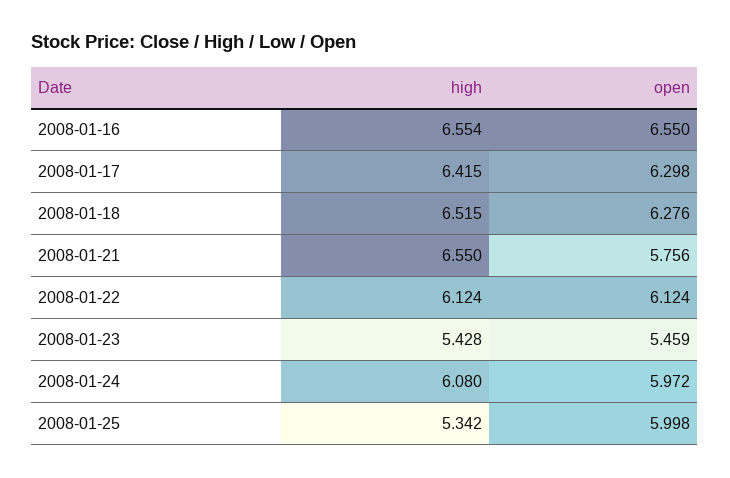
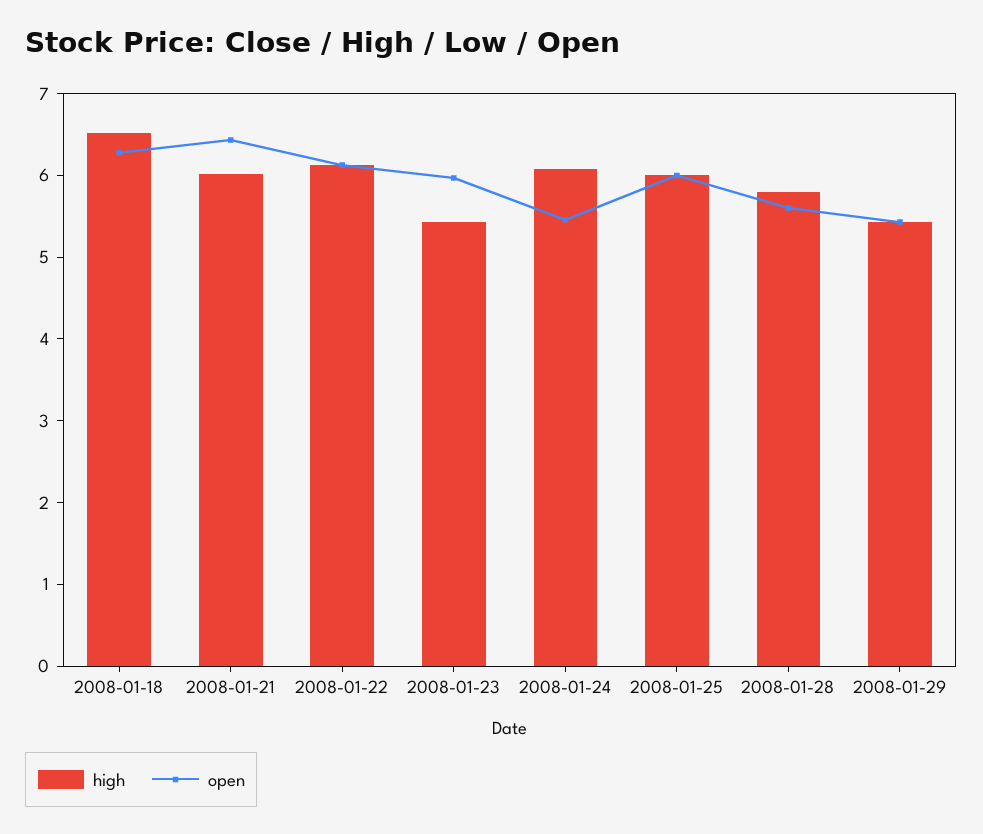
high, 2008-01-16: 6.554 -> none
open, 2008-01-16: 6.55 -> none
high, 2008-01-17: 6.415 -> none
open, 2008-01-17: 6.298 -> none
high, 2008-01-21: 6.55 -> 6
open, 2008-01-21: 5.756 -> 6.4
open, 2008-01-23: 5.459 -> 6
open, 2008-01-24: 5.972 -> 5.4
high, 2008-01-25: 5.342 -> 6
high, 2008-01-28: none -> 5.8
open, 2008-01-28: none -> 5.6
high, 2008-01-29: none -> 5.4
open, 2008-01-29: none -> 5.4

